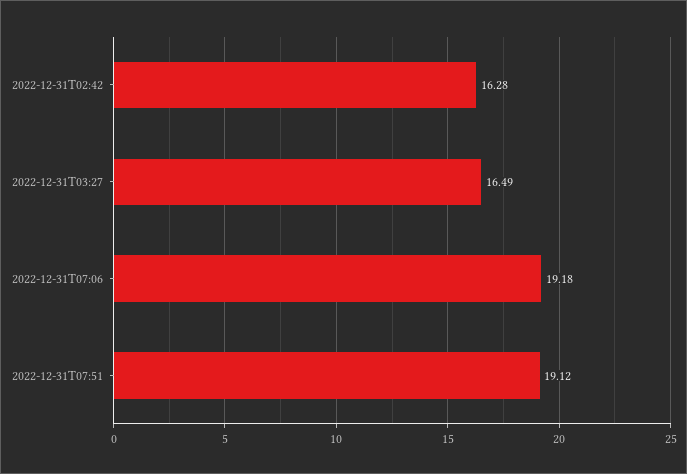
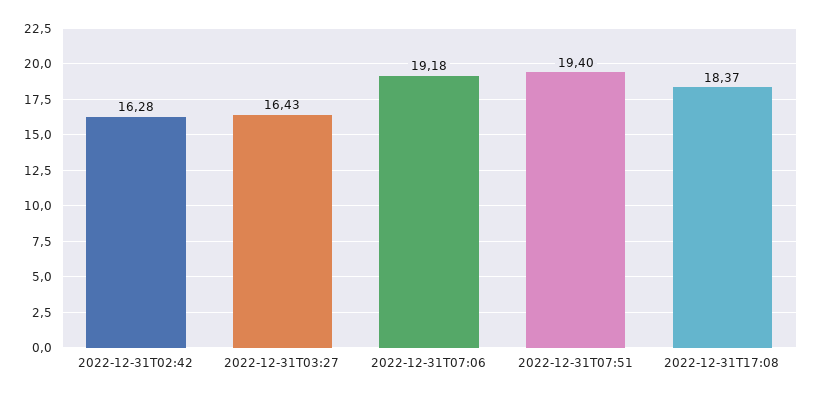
2022-12-31T03:27: 16.49 -> 16.43
2022-12-31T07:51: 19.12 -> 19.4
2022-12-31T17:08: none -> 18.37

